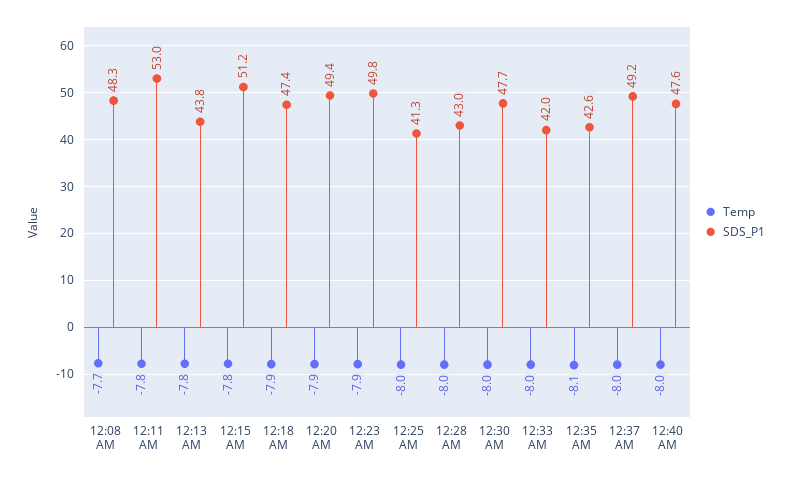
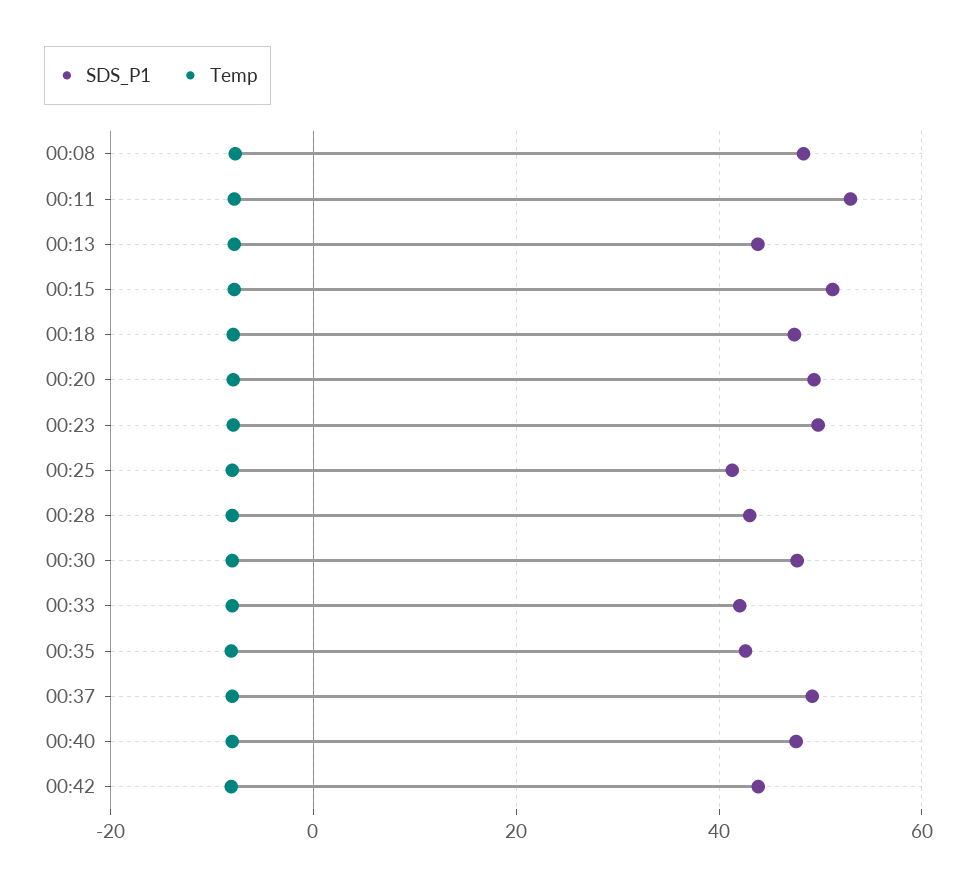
SDS_P1, 00:42: none -> 44
Temp, 00:42: none -> -8

